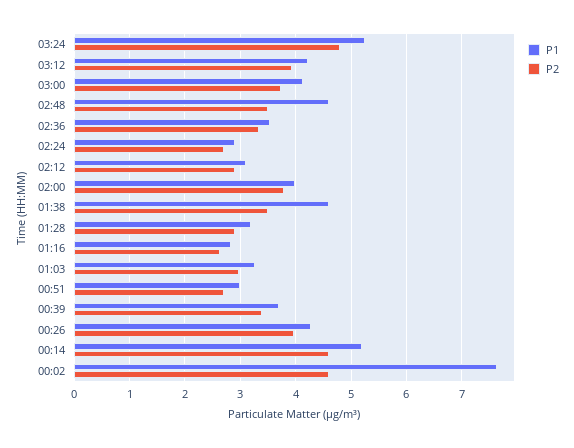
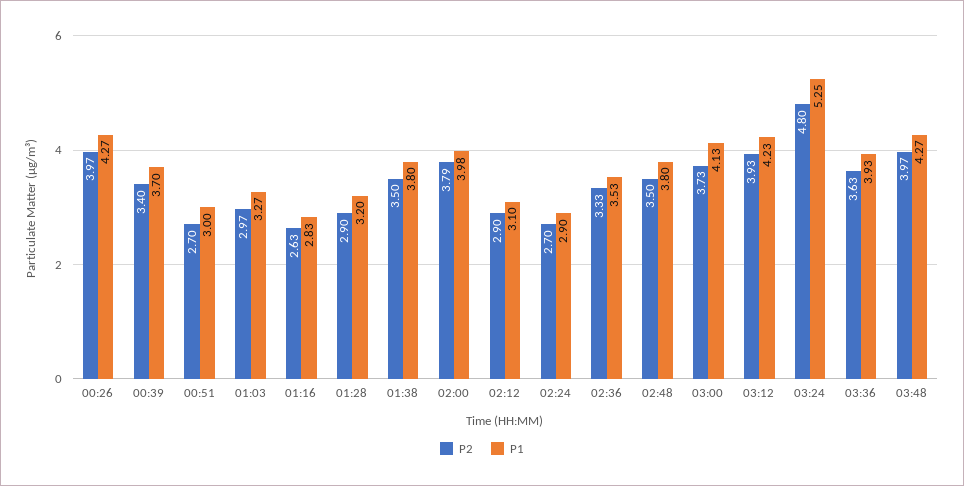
P1, 02:48: 4.6 -> 3.8
P1, 01:38: 4.6 -> 3.8
P1, 00:14: 5.2 -> none
P2, 00:14: 4.6 -> none
P1, 00:02: 7.6 -> none
P2, 00:02: 4.6 -> none
P2, 03:36: none -> 3.63
P1, 03:36: none -> 3.93
P2, 03:48: none -> 3.97
P1, 03:48: none -> 4.27

